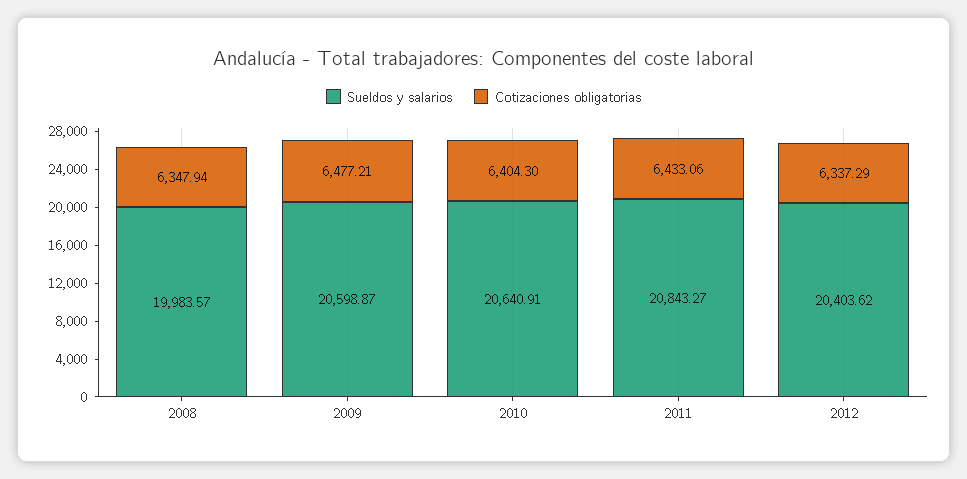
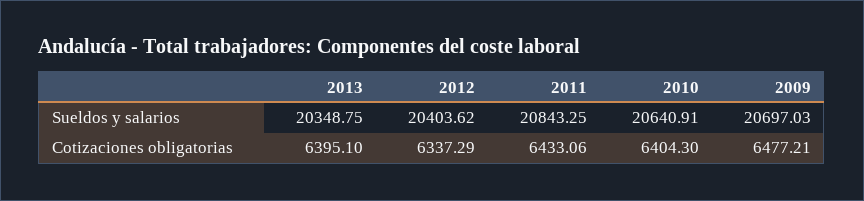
Sueldos y salarios, 2008: 19983.57 -> none
Cotizaciones obligatorias, 2008: 6347.94 -> none
Sueldos y salarios, 2009: 20598.87 -> 20697.03
Sueldos y salarios, 2011: 20843.27 -> 20843.25
Sueldos y salarios, 2013: none -> 20348.75
Cotizaciones obligatorias, 2013: none -> 6395.1

